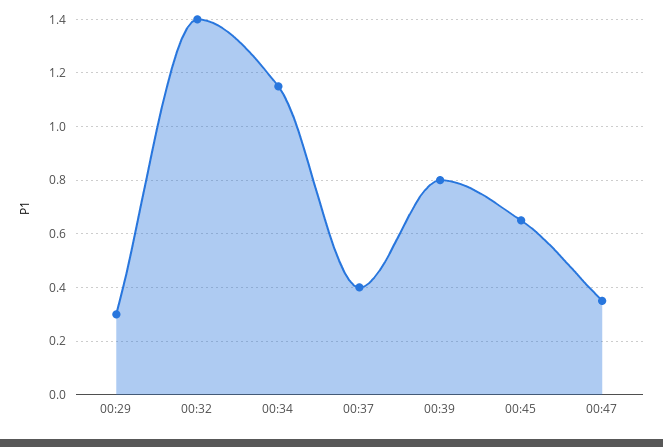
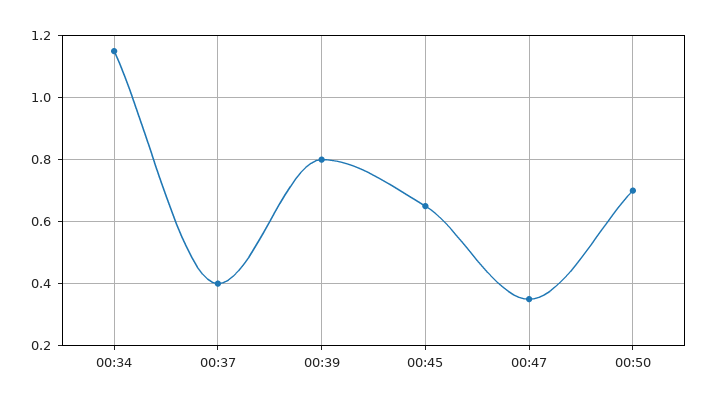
00:29: 0.3 -> none
00:32: 1.4 -> none
00:50: none -> 0.7

